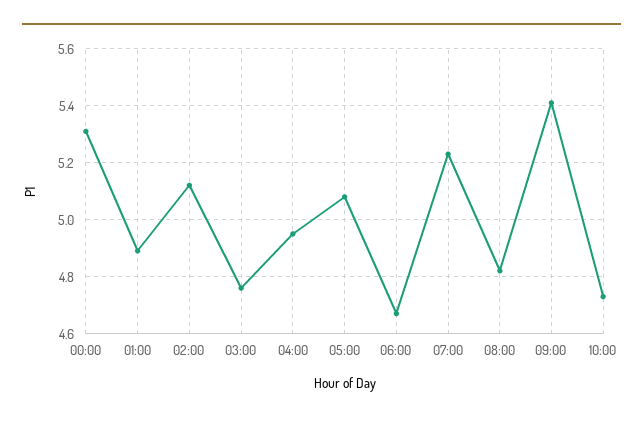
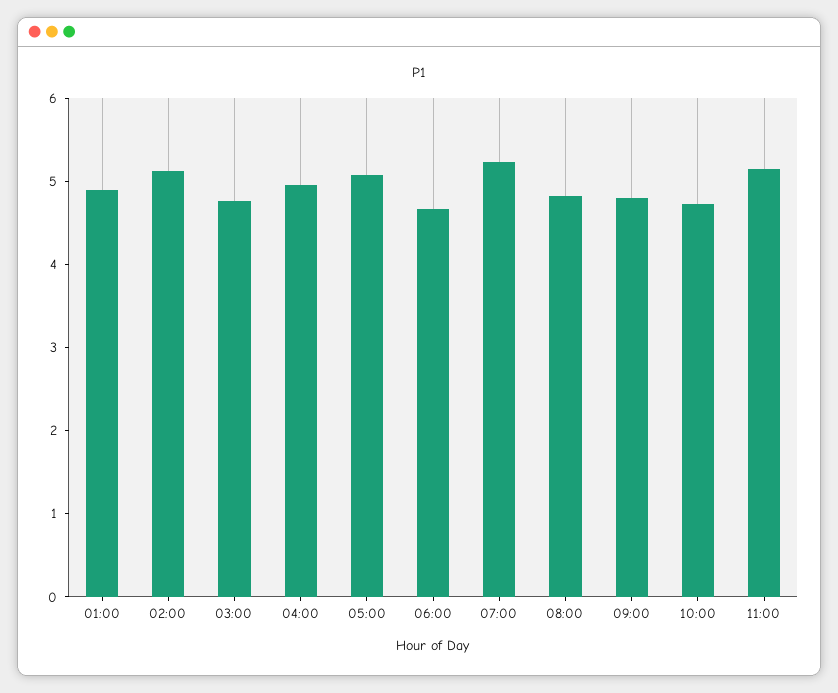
00:00: 5.3 -> none
09:00: 5.4 -> 4.8
11:00: none -> 5.2

